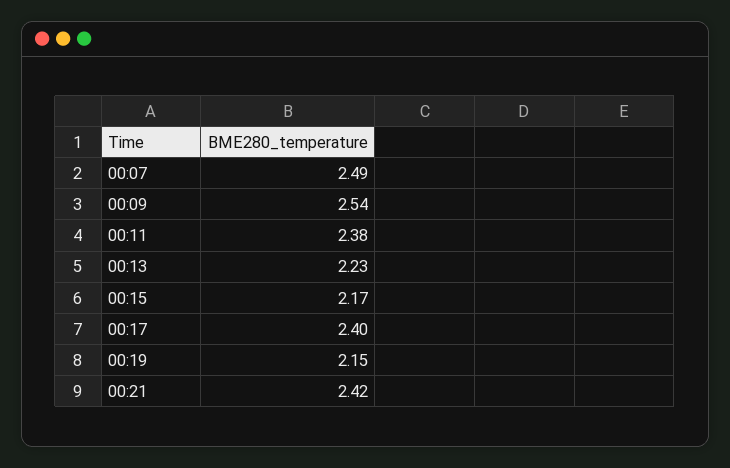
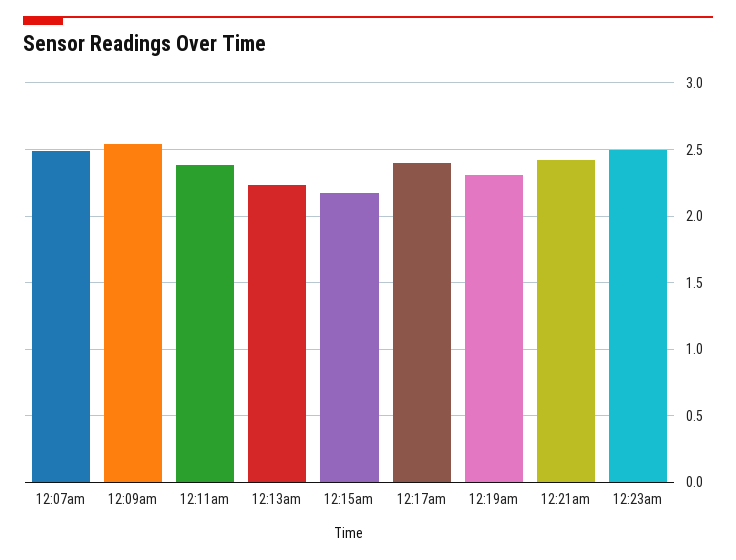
00:19: 2.15 -> 2.3
12:23am: none -> 2.5

